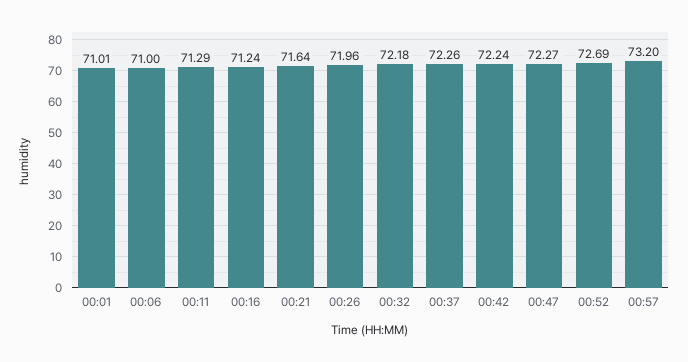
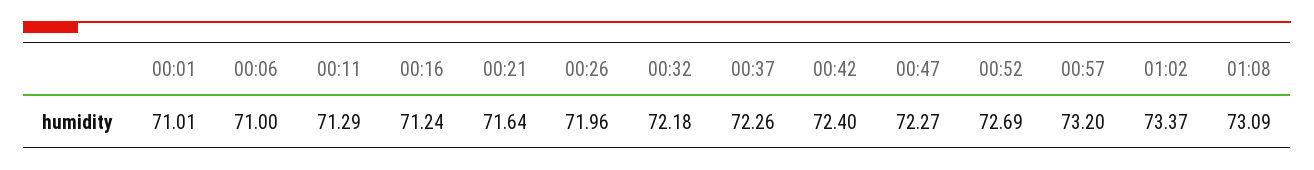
00:42: 72.24 -> 72.4
01:02: none -> 73.37
01:08: none -> 73.09

